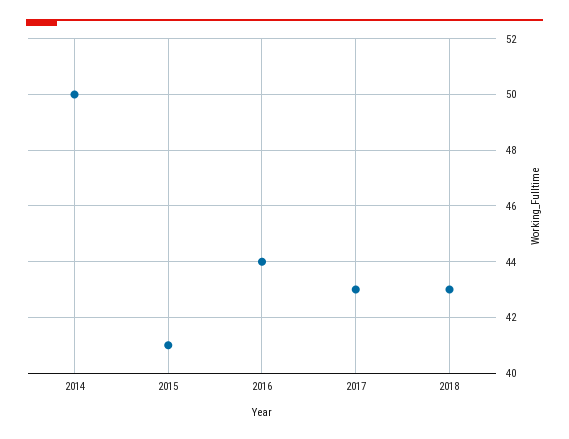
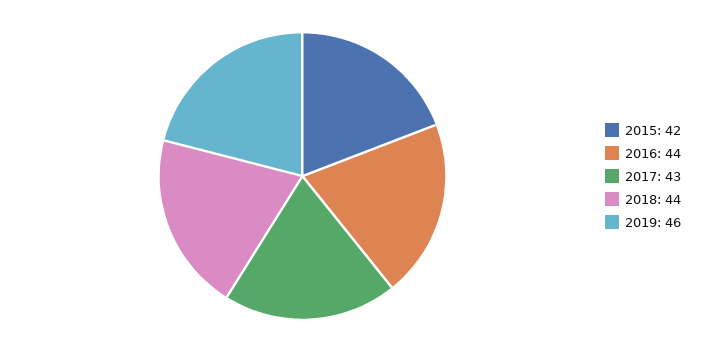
2014: 50 -> none
2015: 41 -> 42
2018: 43 -> 44
2019: none -> 46

